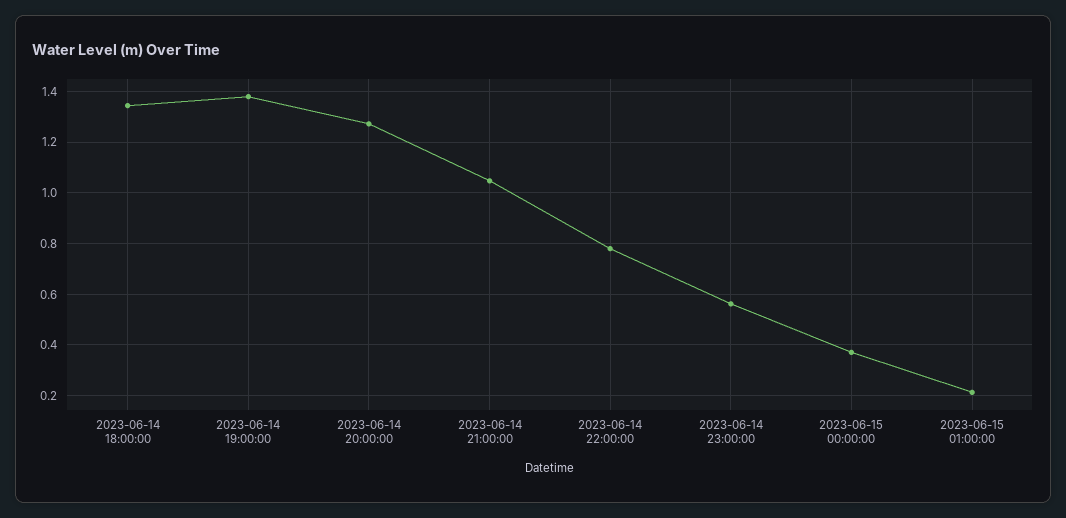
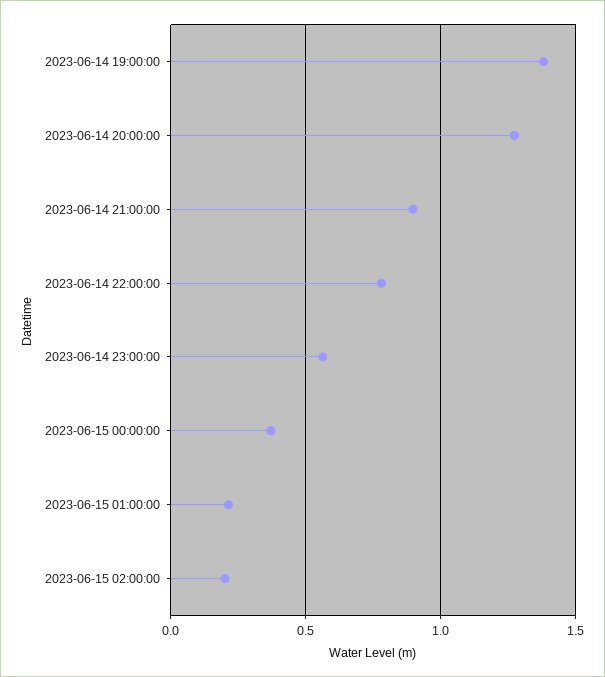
2023-06-14 18:00:00: 1.35 -> none
2023-06-14 21:00:00: 1.05 -> 0.9
2023-06-15 02:00:00: none -> 0.2

